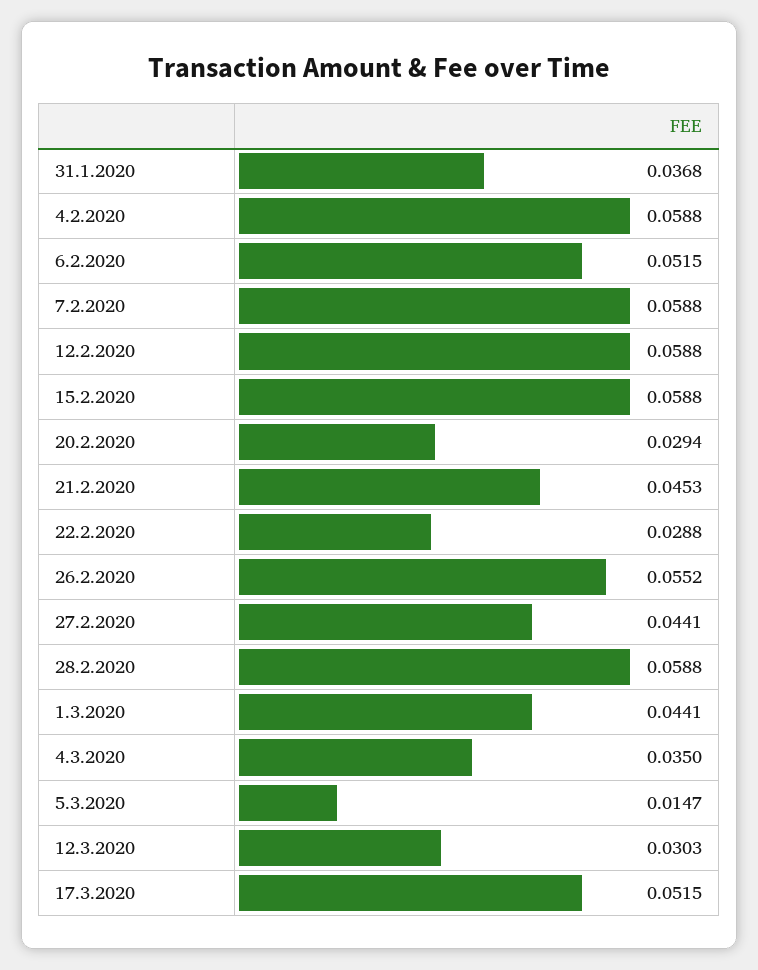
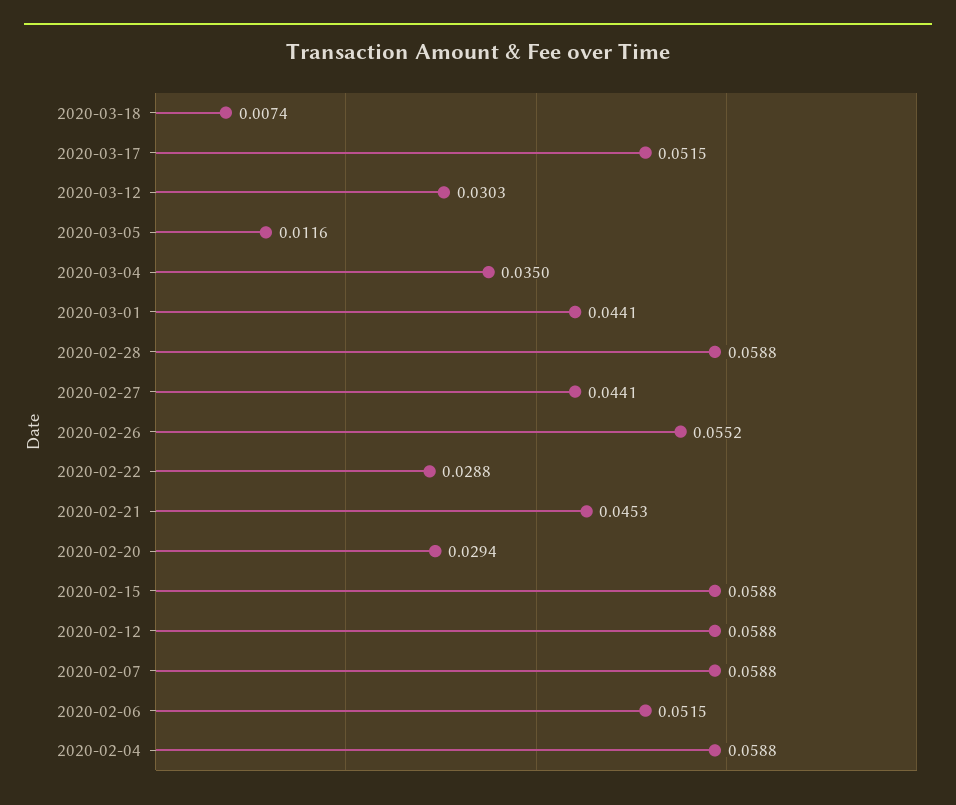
31.1.2020: 0.0368 -> none
5.3.2020: 0.0147 -> 0.0116
2020-03-18: none -> 0.0074

